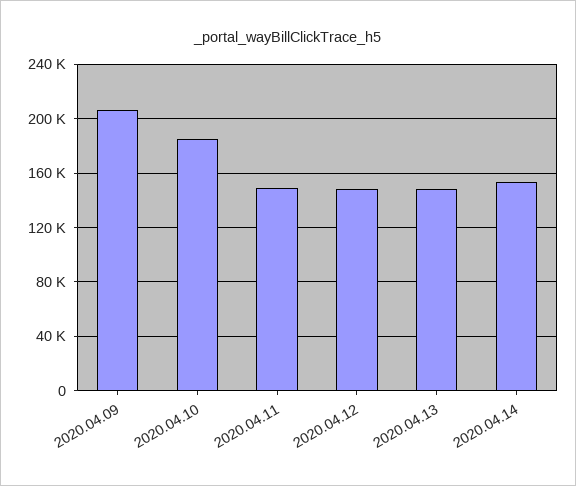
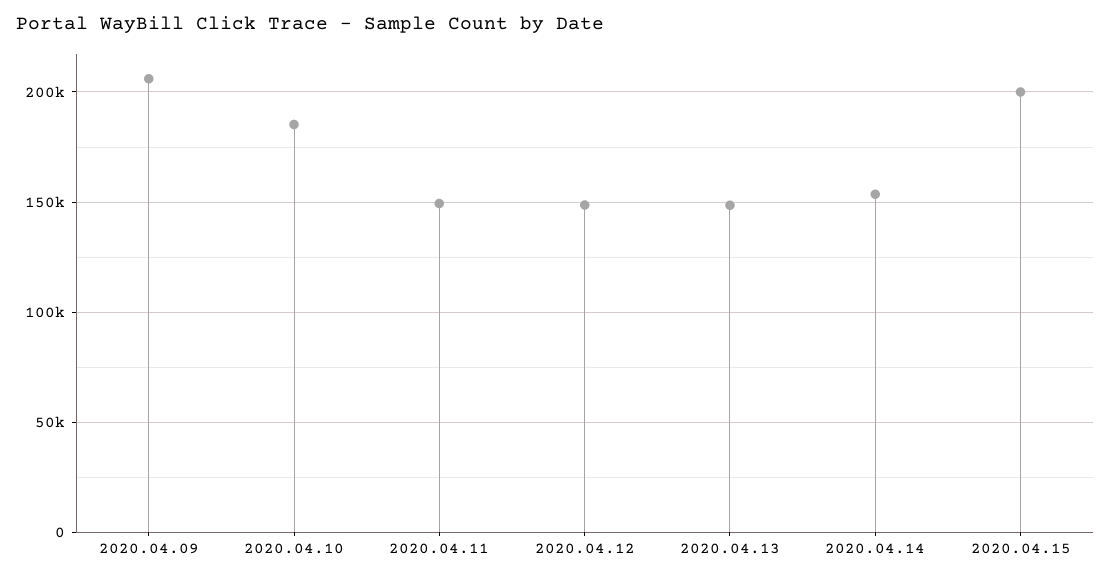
2020.04.15: none -> 200000

